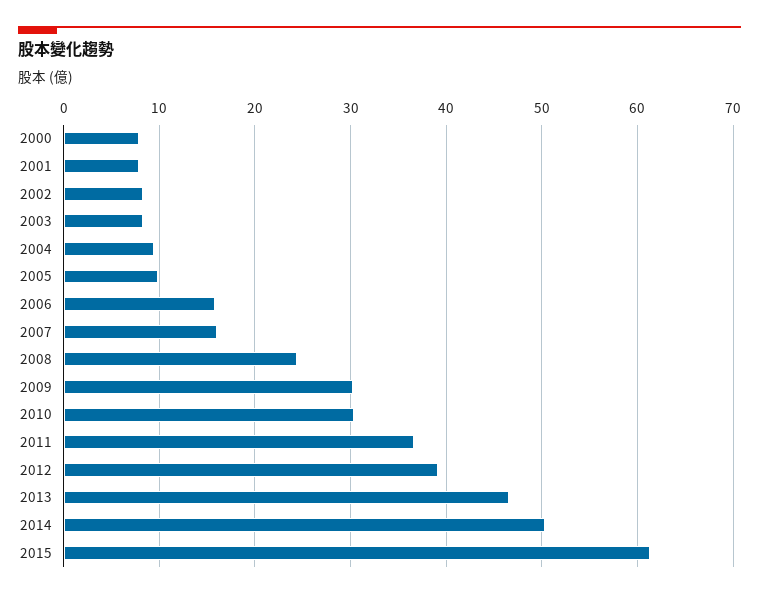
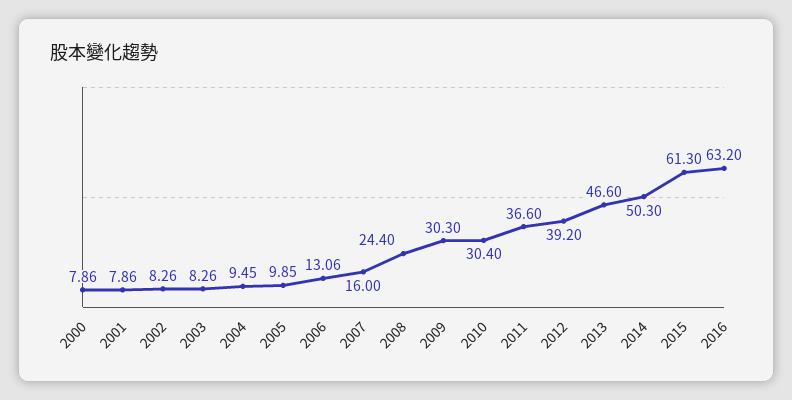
2006: 16 -> 13.06
2016: none -> 63.2

